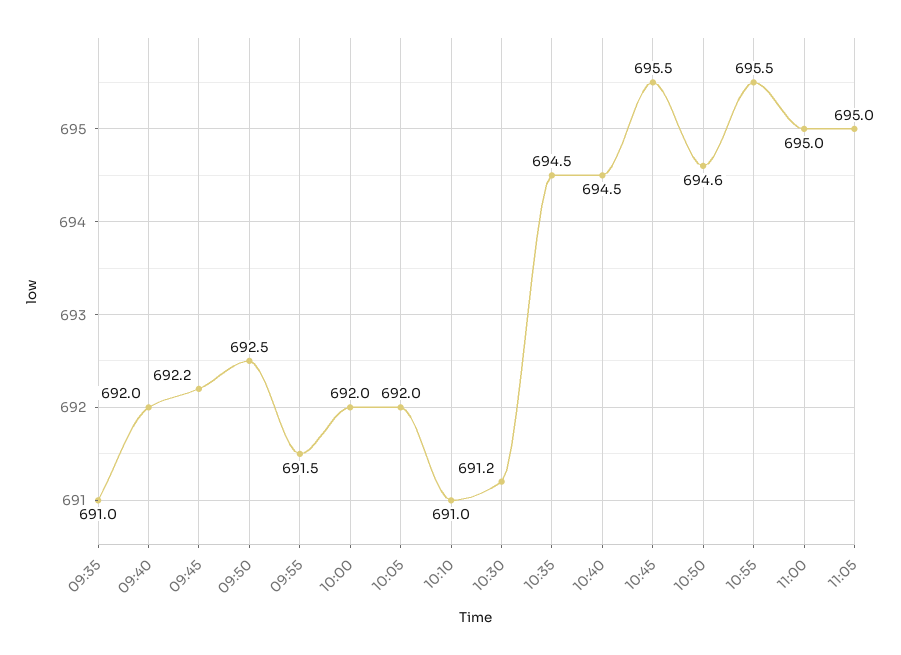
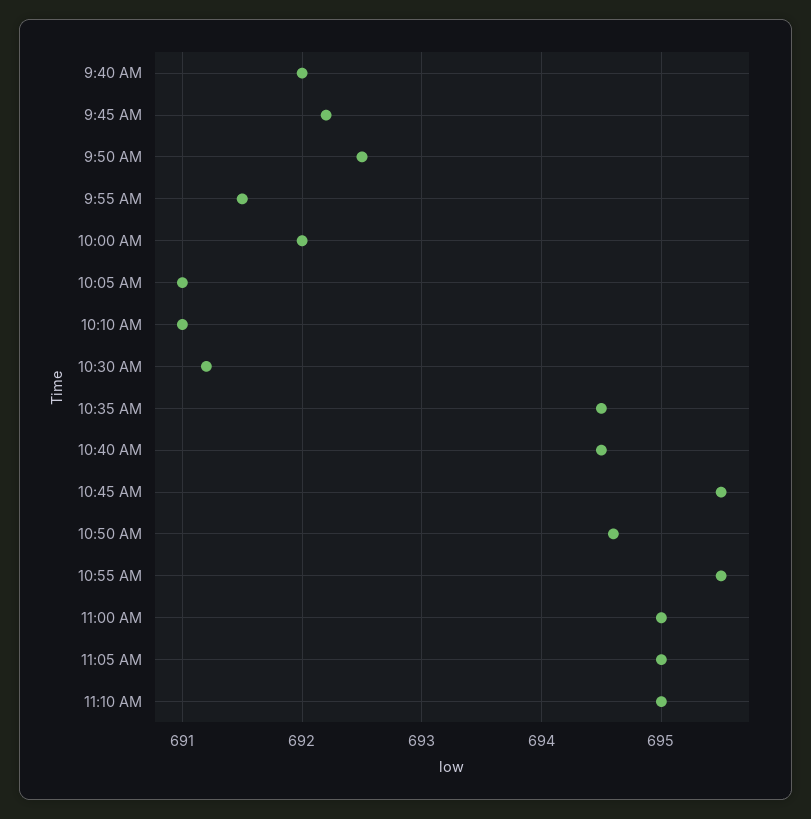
09:35: 691 -> none
10:05: 692 -> 691
11:10 AM: none -> 695

